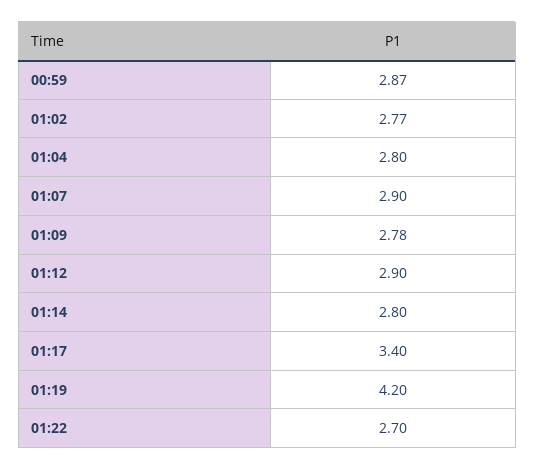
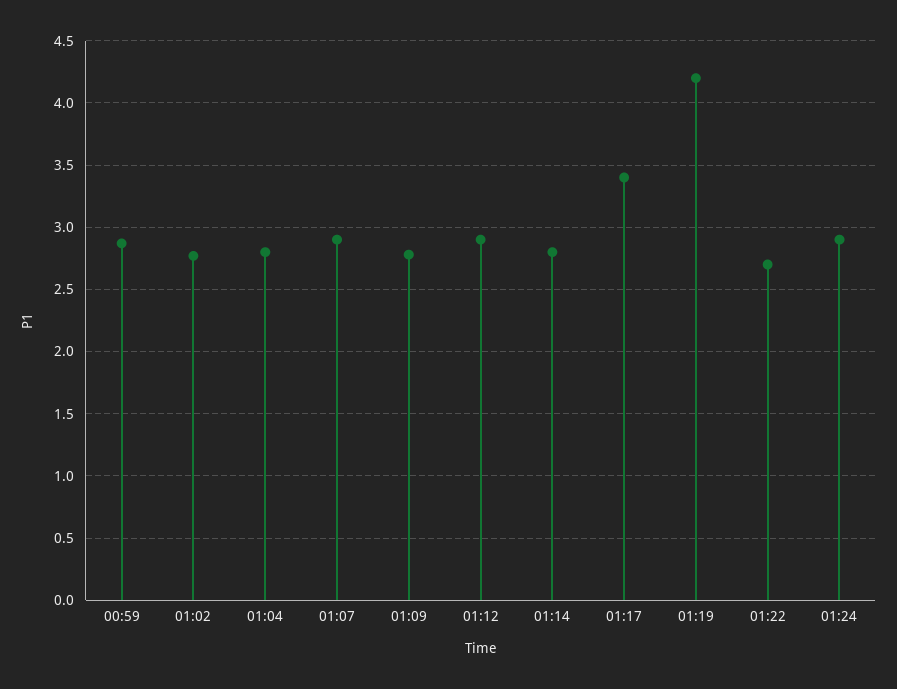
01:24: none -> 2.9

